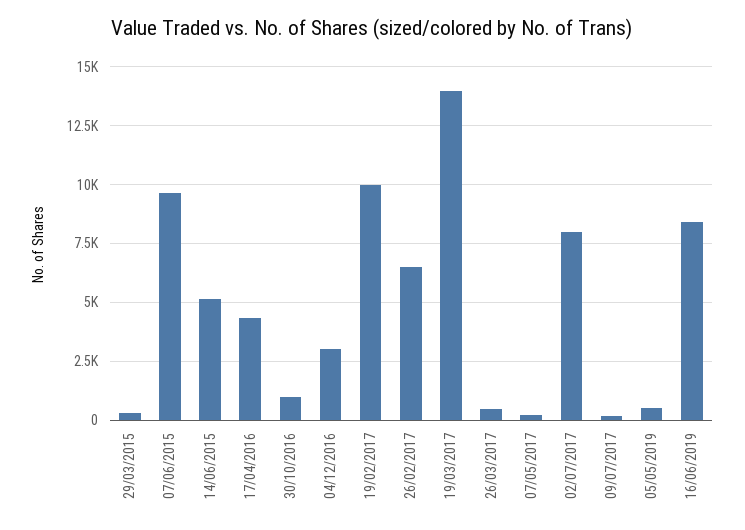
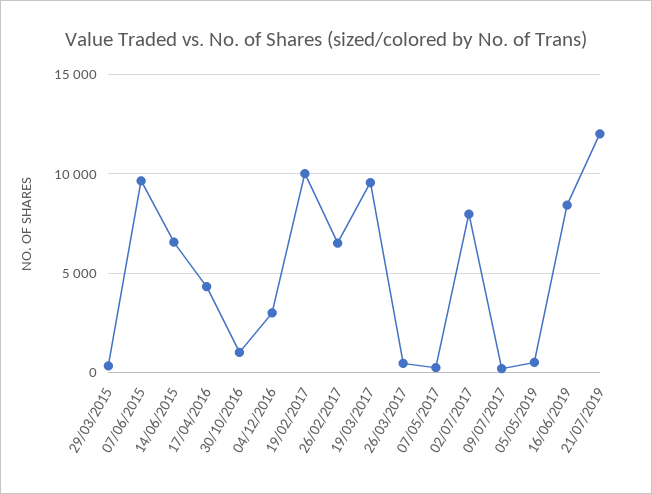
14/06/2015: 5000 -> 6500
19/03/2017: 14000 -> 9500
21/07/2019: none -> 12000

